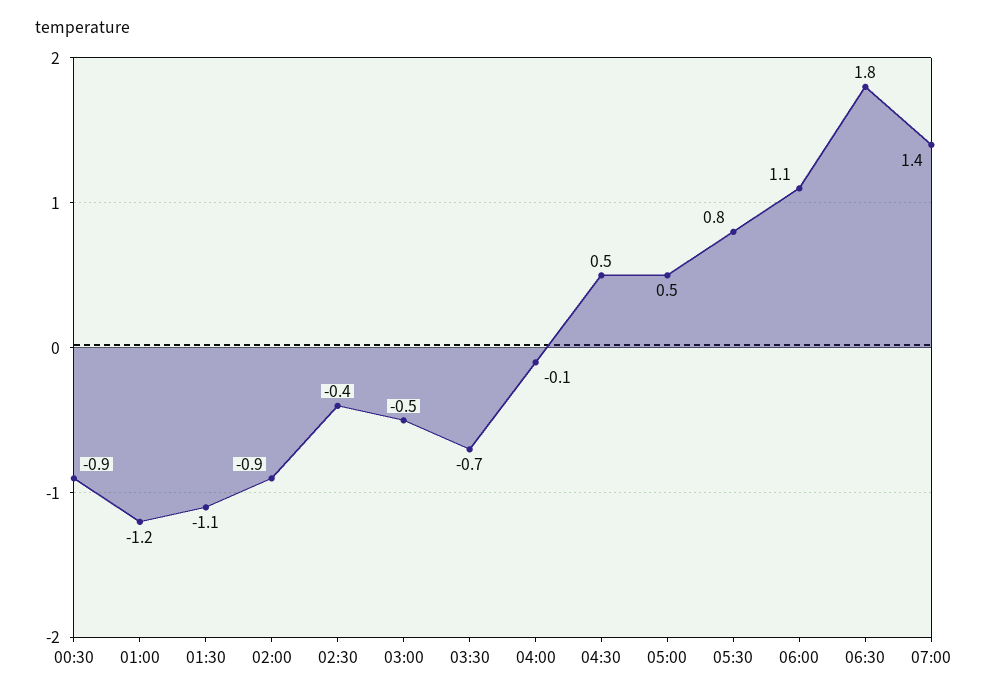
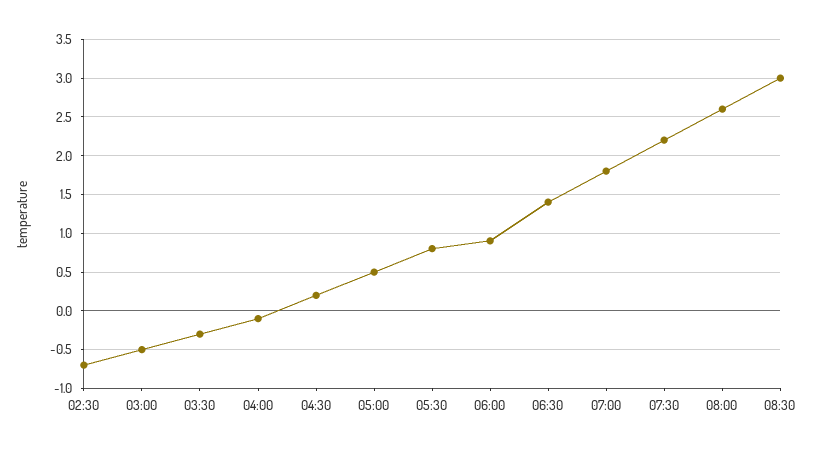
00:30: -0.9 -> none
01:00: -1.2 -> none
01:30: -1.1 -> none
02:00: -0.9 -> none
02:30: -0.4 -> -0.7
03:30: -0.7 -> -0.3
04:30: 0.5 -> 0.2
06:00: 1.1 -> 0.9
06:30: 1.8 -> 1.4
07:00: 1.4 -> 1.8
07:30: none -> 2.2
08:00: none -> 2.6
08:30: none -> 3

